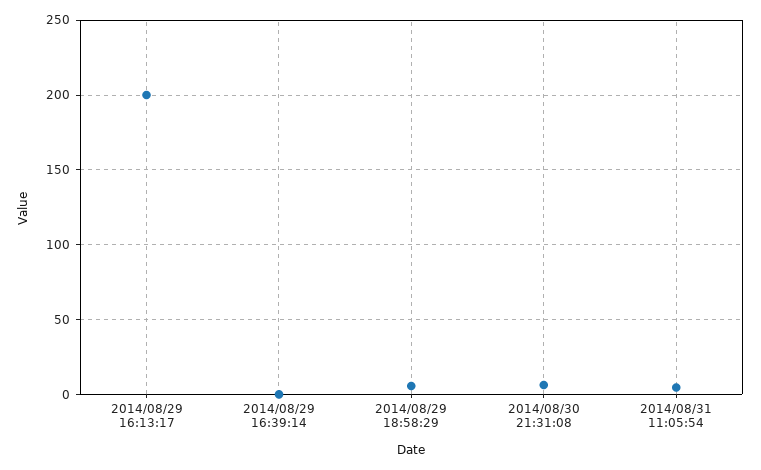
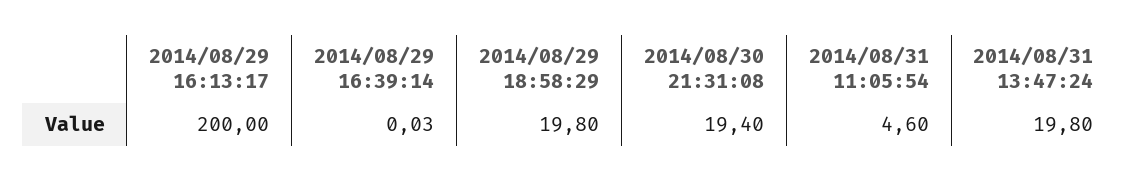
2014/08/29 18:58:29: 5 -> 19.8
2014/08/30 21:31:08: 5 -> 19.4
2014/08/31 13:47:24: none -> 19.8

